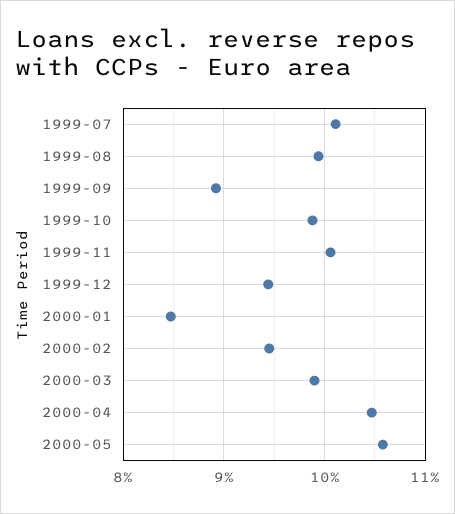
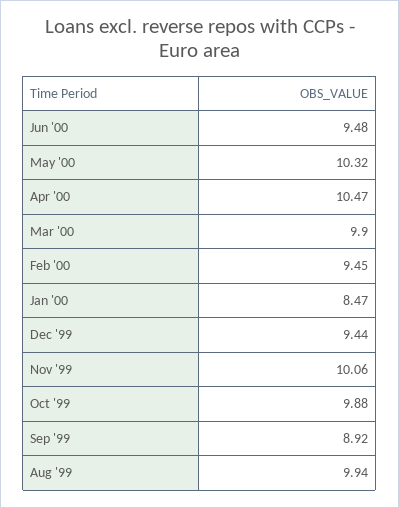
1999-07: 10.1 -> none
2000-05: 10.6 -> 10.32
Jun '00: none -> 9.48

